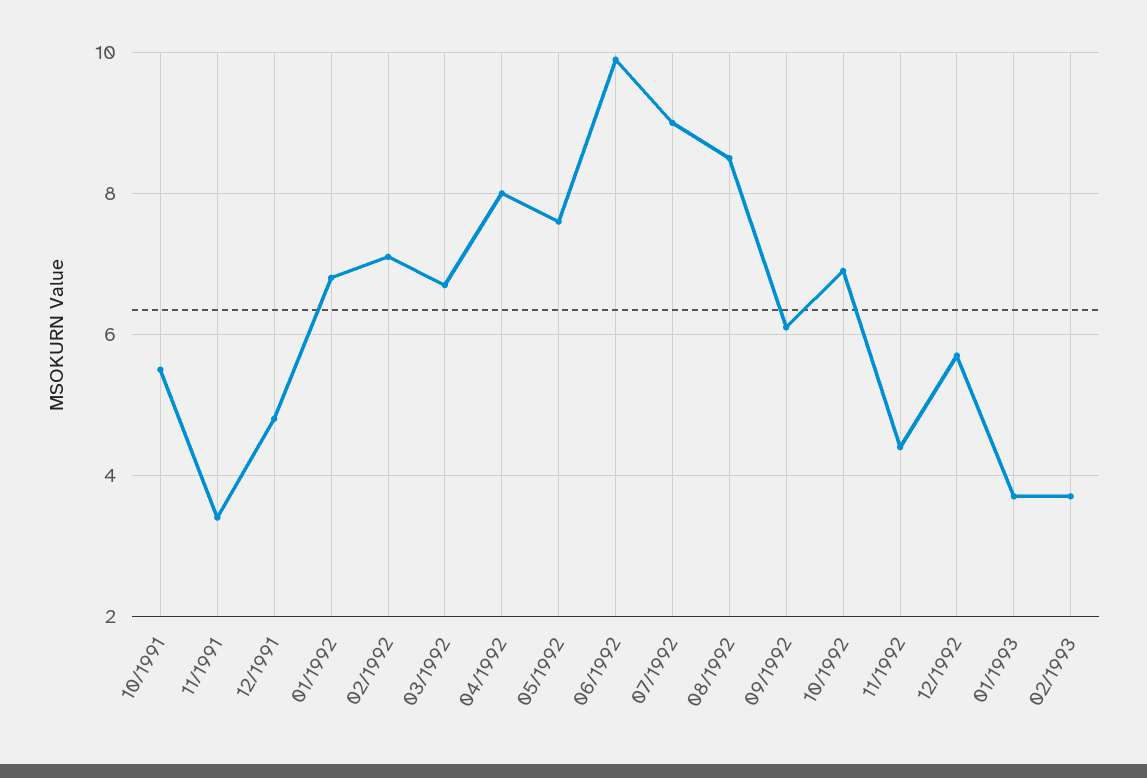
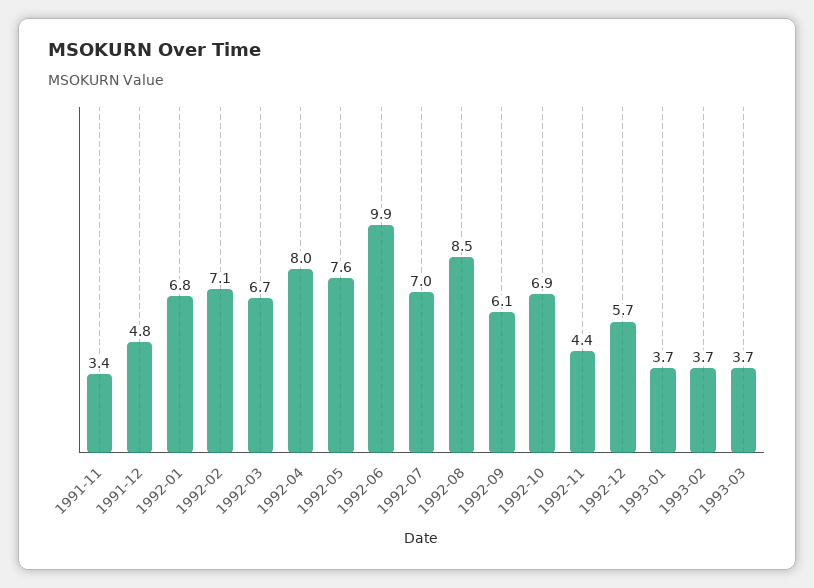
10/1991: 5.5 -> none
07/1992: 9 -> 7
1993-03: none -> 3.7

